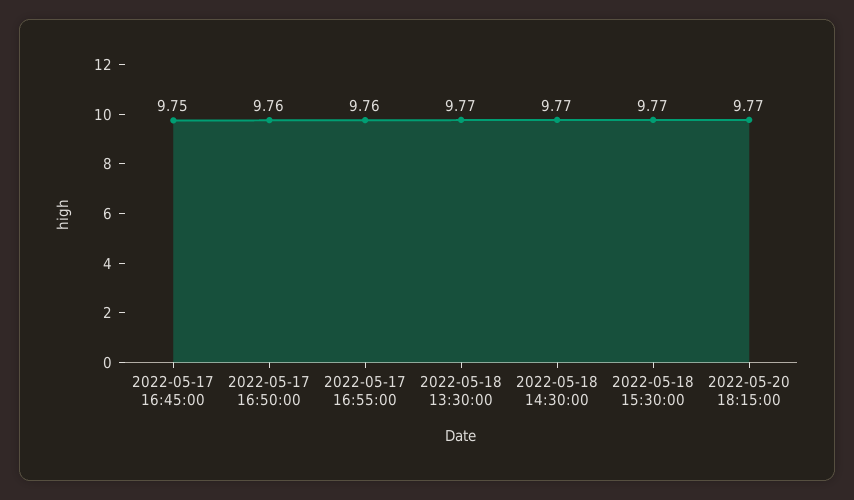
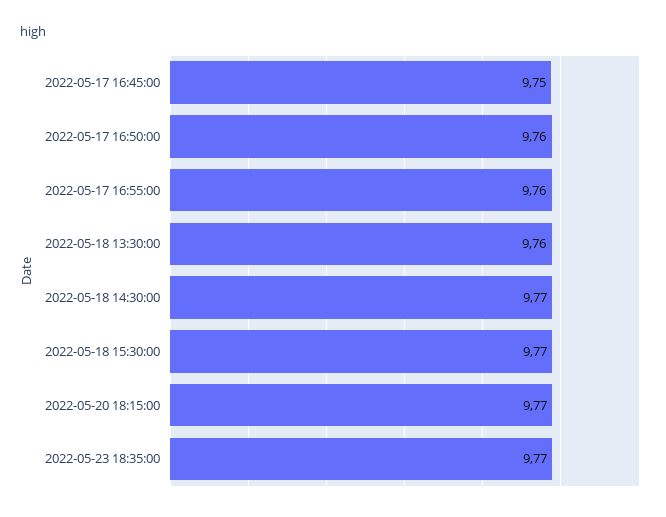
2022-05-18 13:30:00: 9.77 -> 9.76
2022-05-23 18:35:00: none -> 9.77

